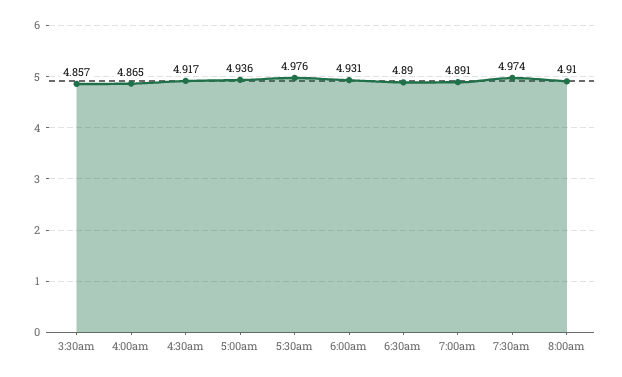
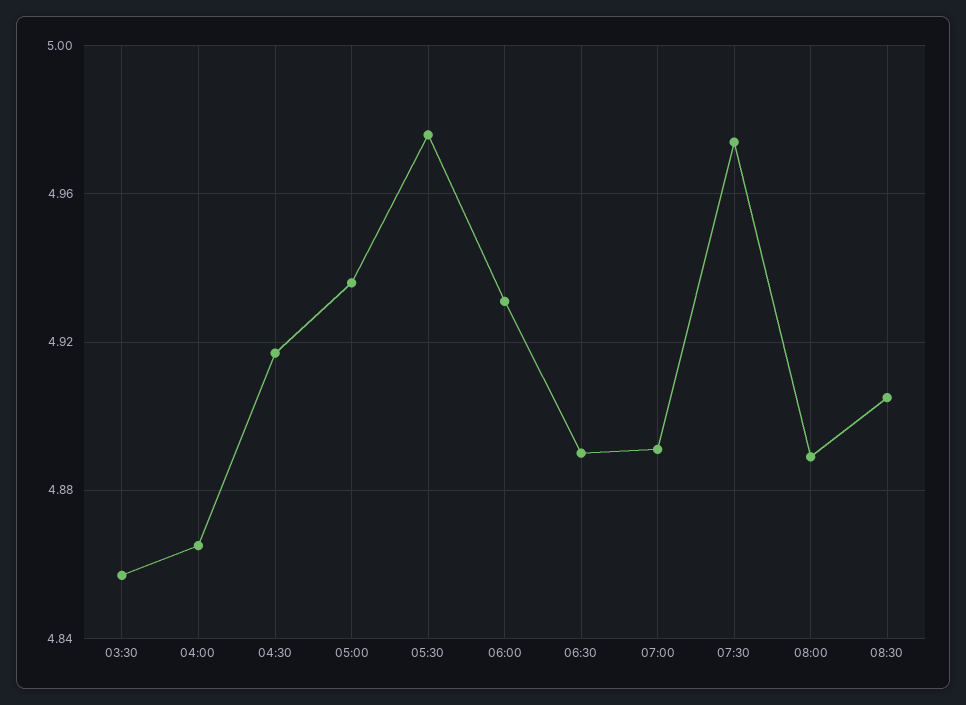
8:00am: 4.91 -> 4.89
08:30: none -> 4.905

